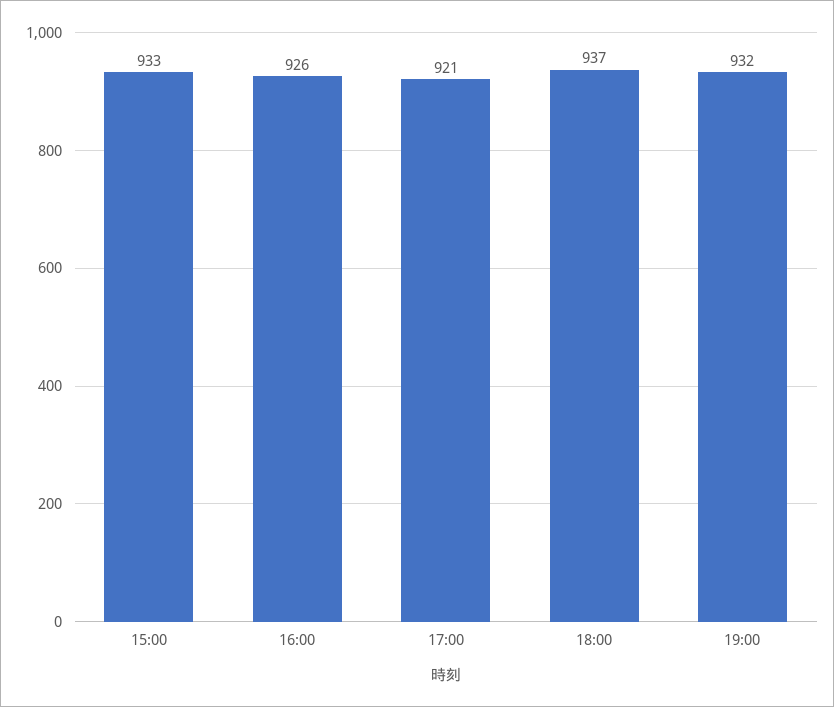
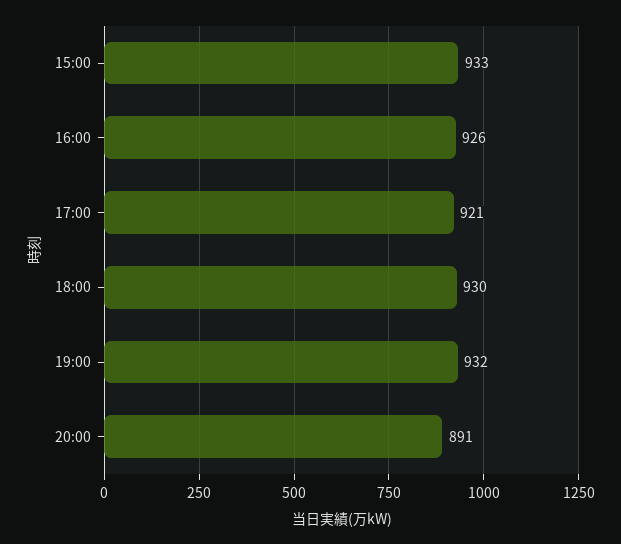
18:00: 937 -> 930
20:00: none -> 891

